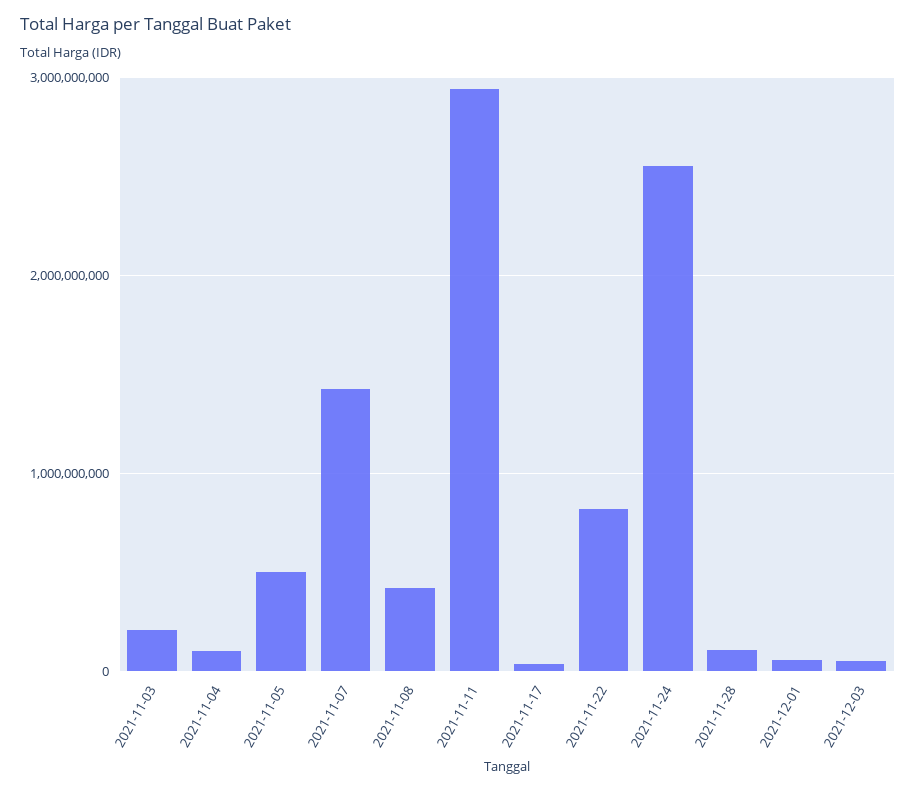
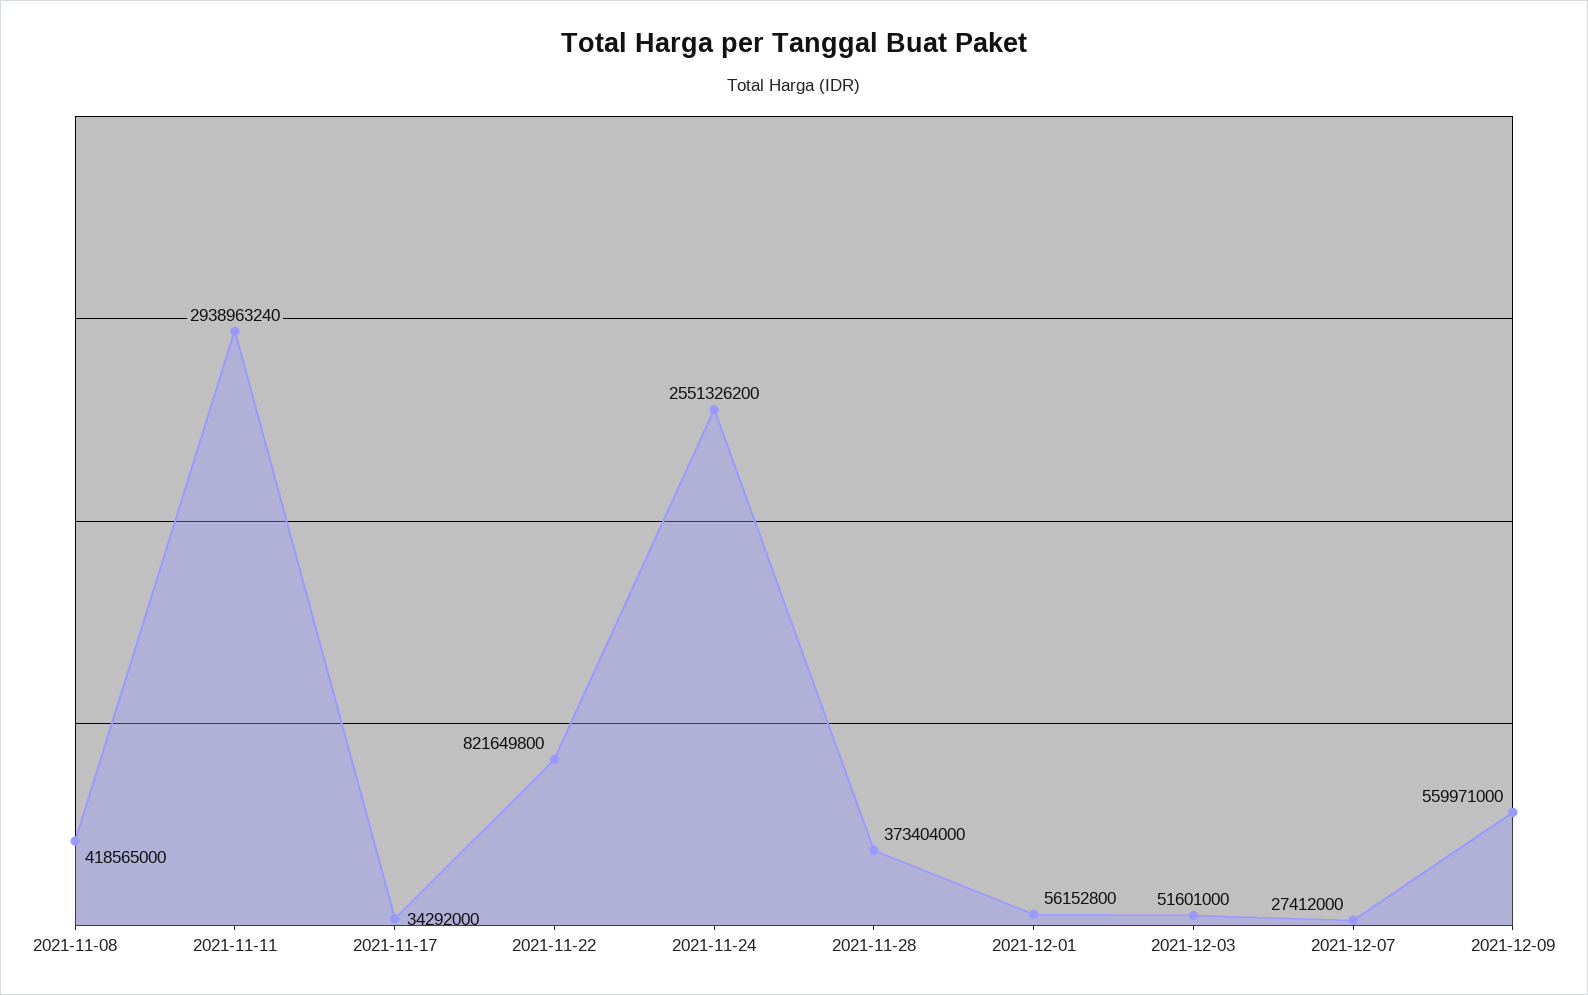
2021-11-03: 200000000 -> none
2021-11-04: 100000000 -> none
2021-11-05: 500000000 -> none
2021-11-07: 1400000000 -> none
2021-11-28: 100000000 -> 373404000
2021-12-07: none -> 27412000
2021-12-09: none -> 559971000

